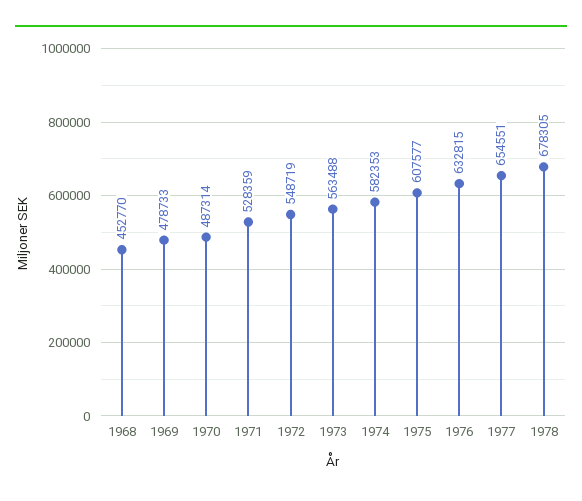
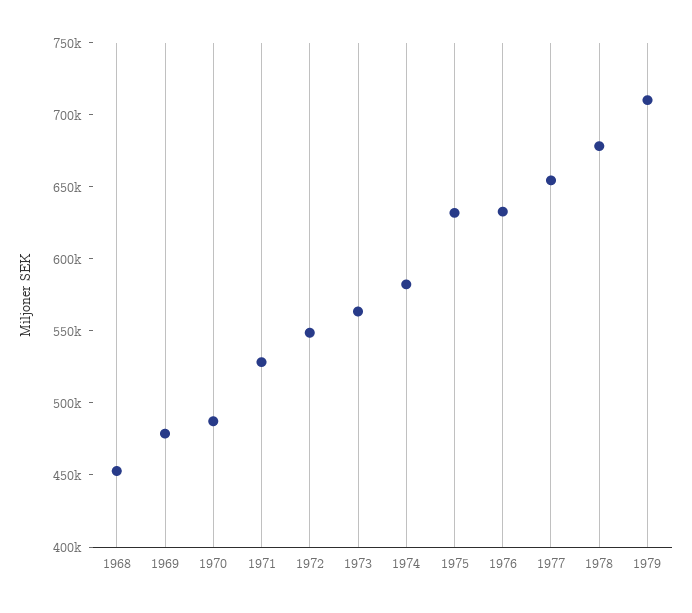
1975: 607577 -> 630000
1979: none -> 710000

